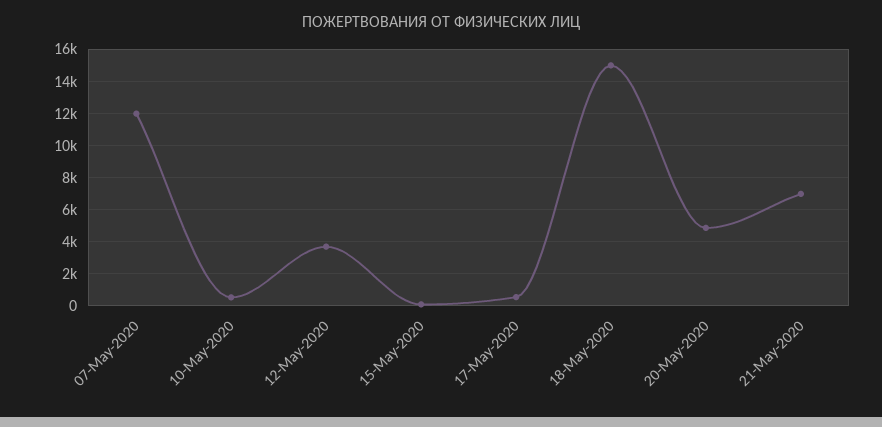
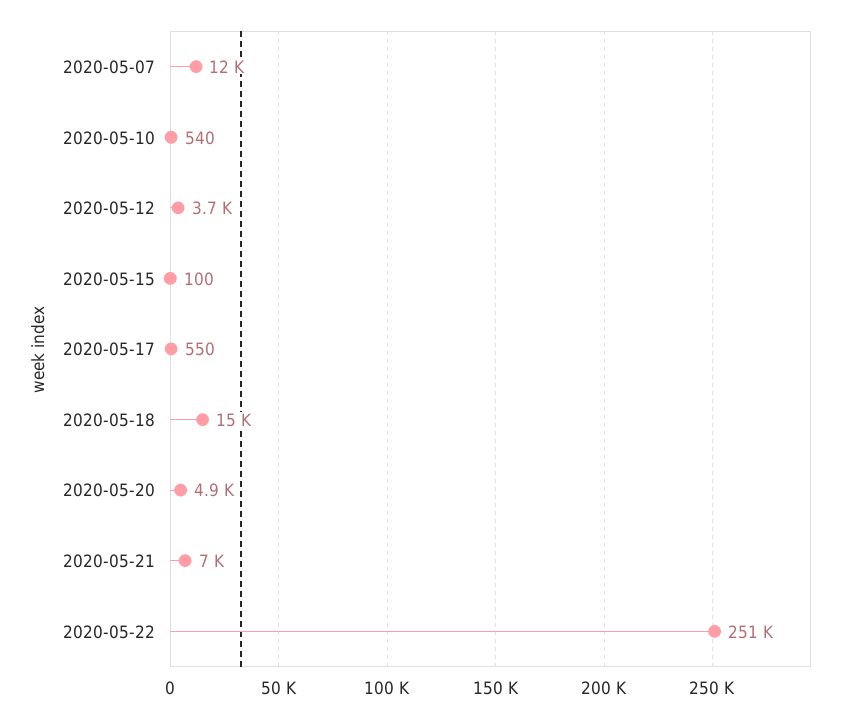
2020-05-22: none -> 251000

